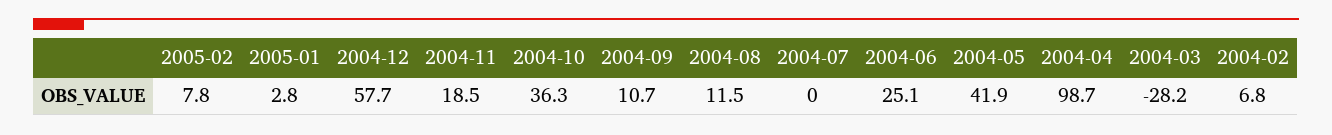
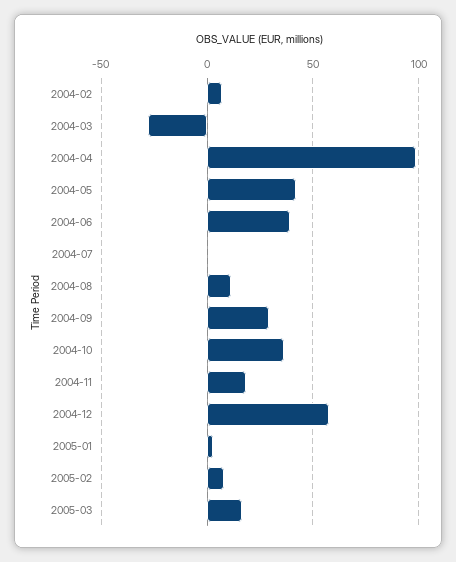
2004-09: 10.7 -> 30
2004-06: 25.1 -> 40
2005-03: none -> 15

